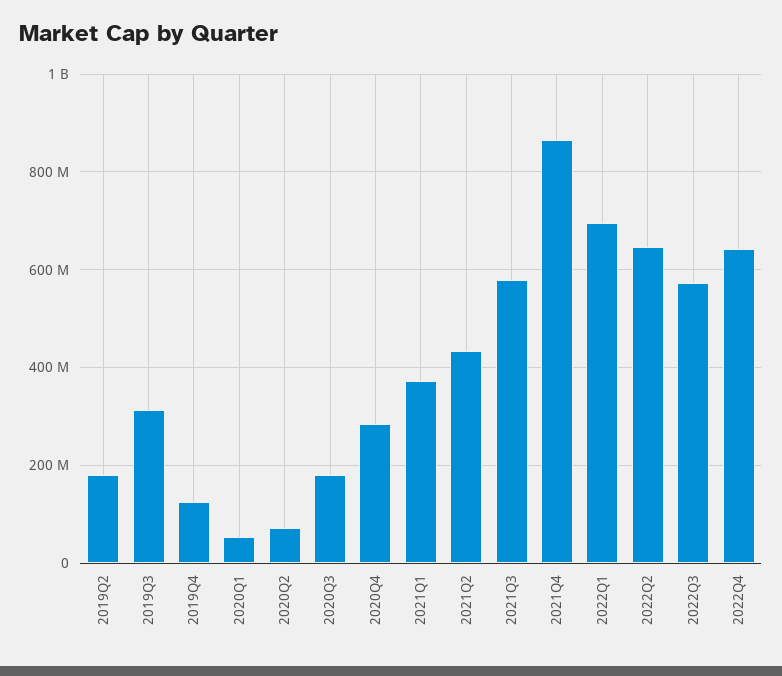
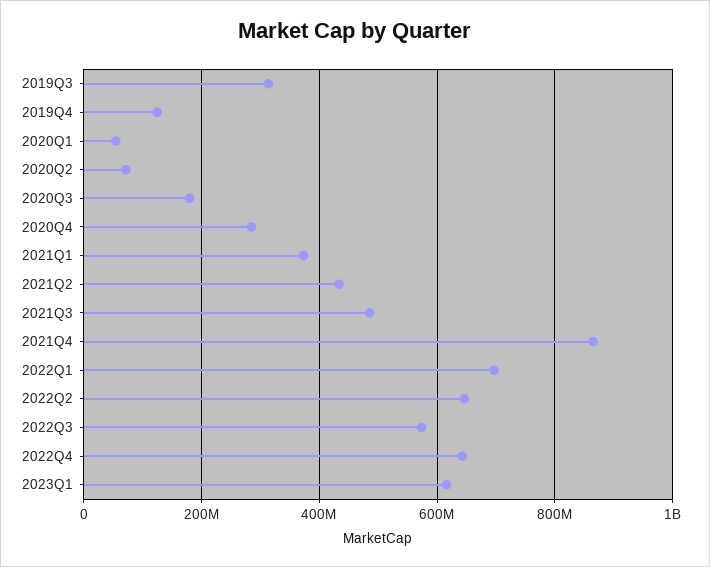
2019Q2: 180000000 -> none
2021Q3: 580000000 -> 480000000
2023Q1: none -> 620000000

